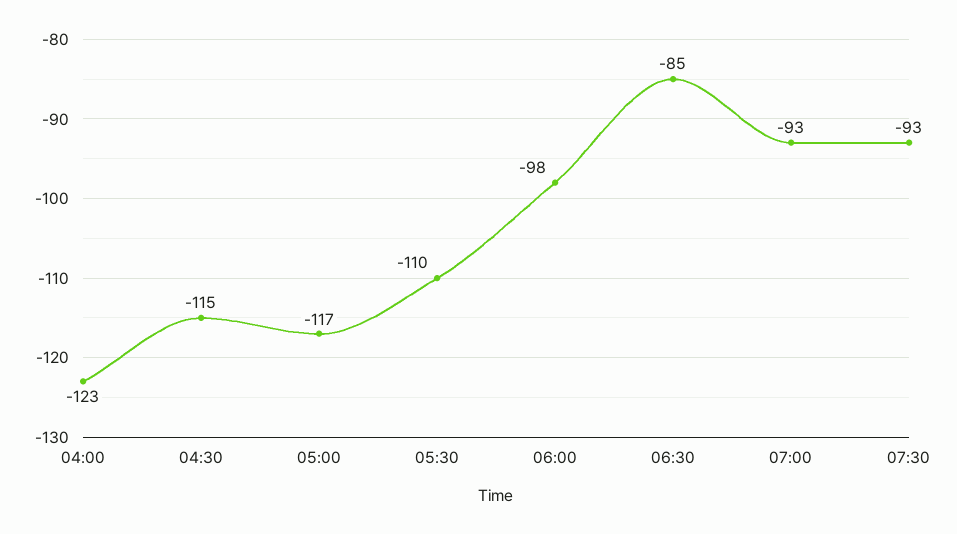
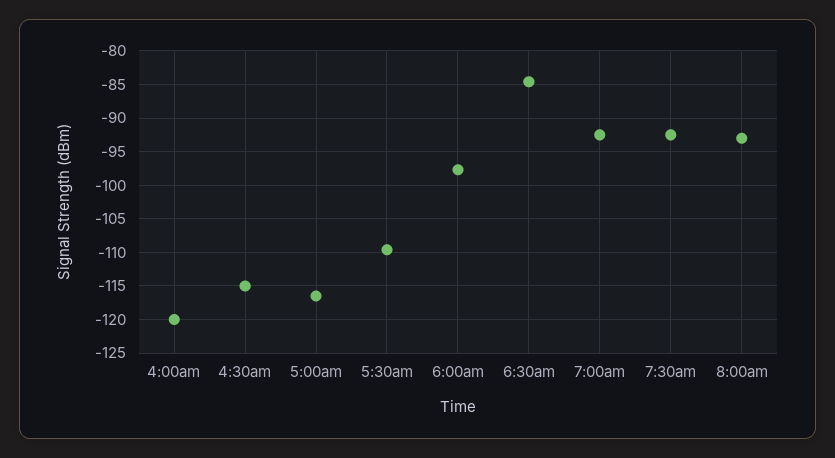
04:00: -123 -> -120
8:00am: none -> -93

